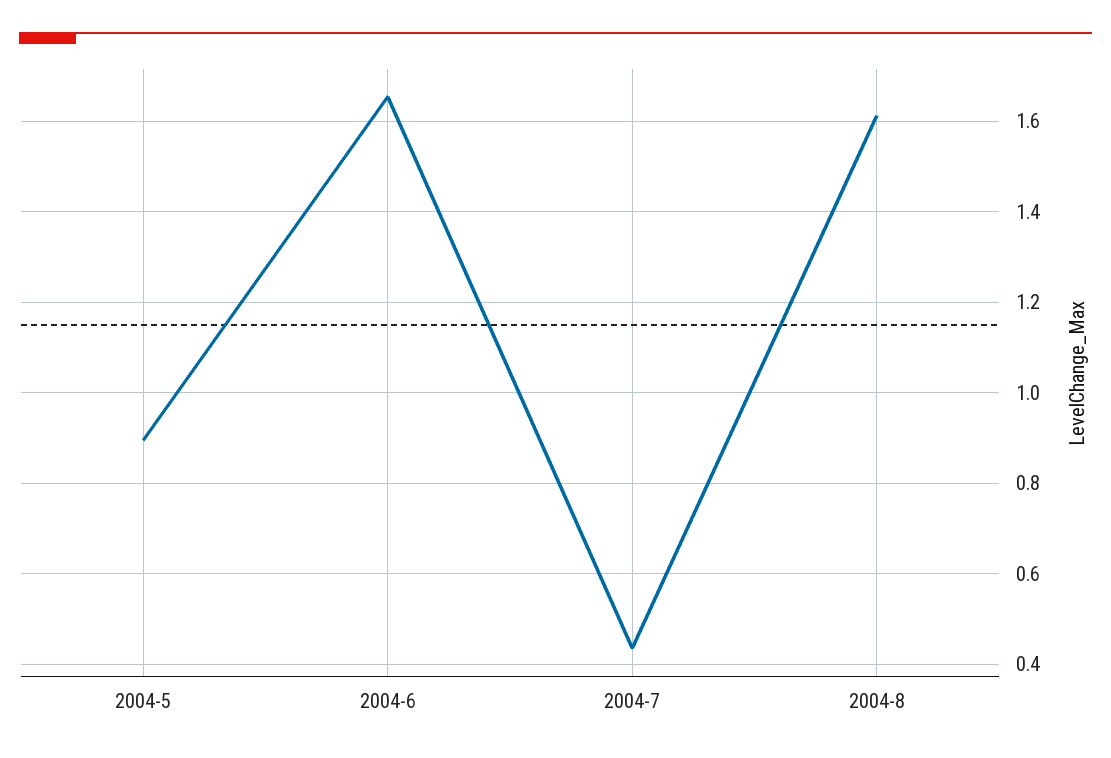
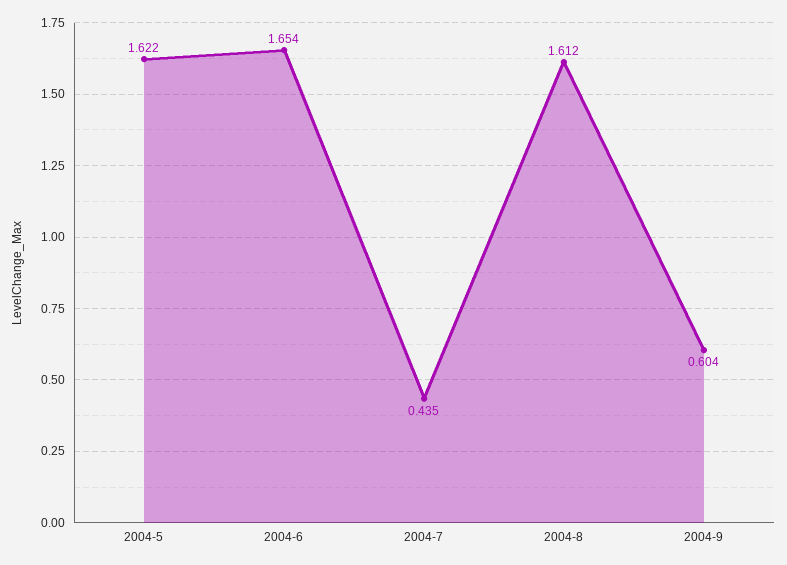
2004-5: 0.9 -> 1.622
2004-9: none -> 0.604

